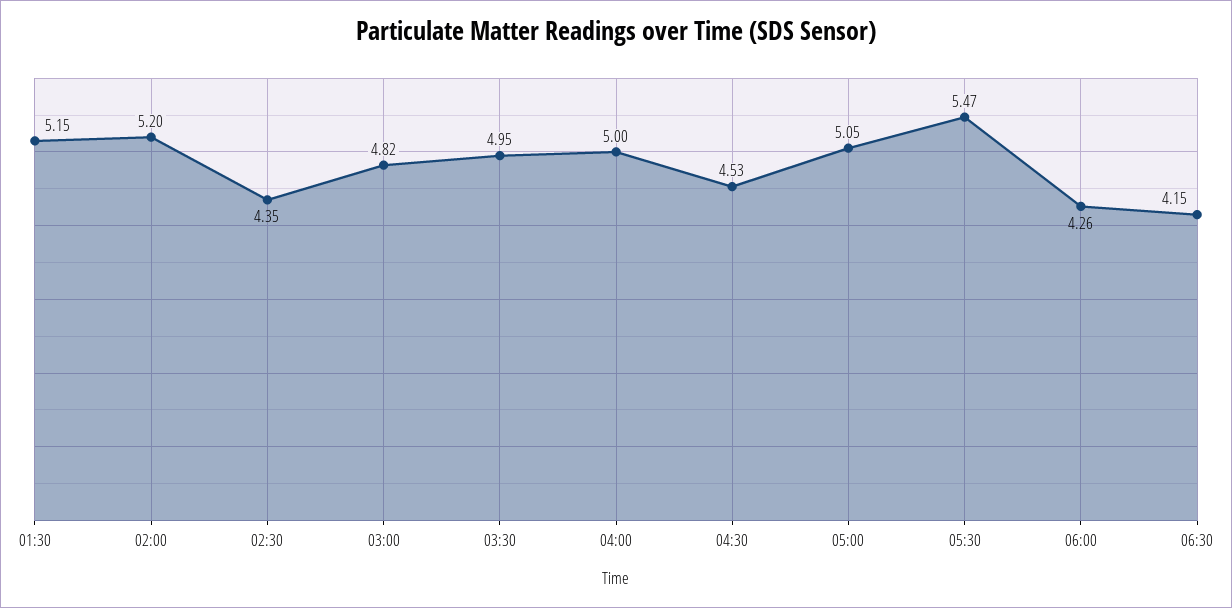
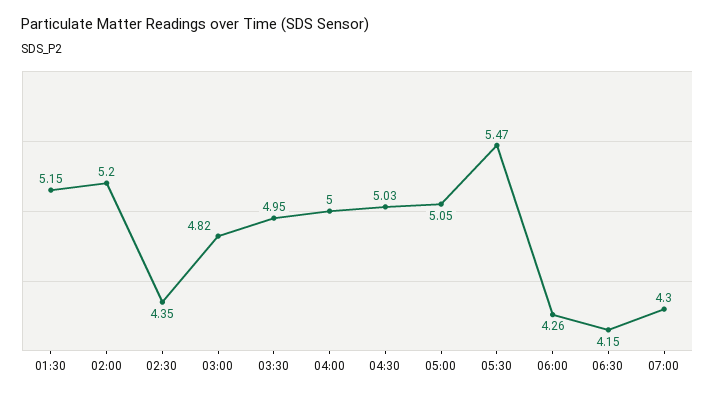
04:30: 4.53 -> 5.03
07:00: none -> 4.3

